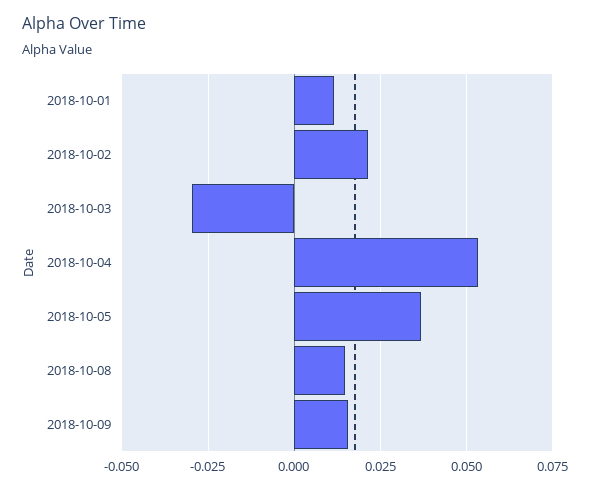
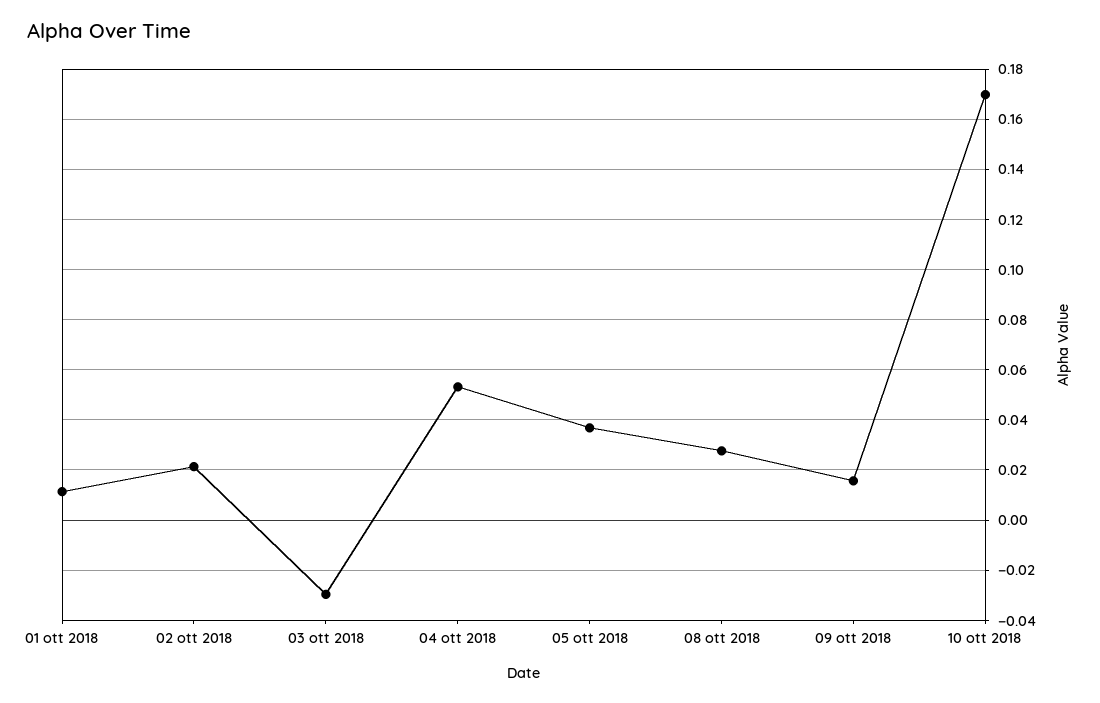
2018-10-08: 0.015 -> 0.0275
10 ott 2018: none -> 0.17

